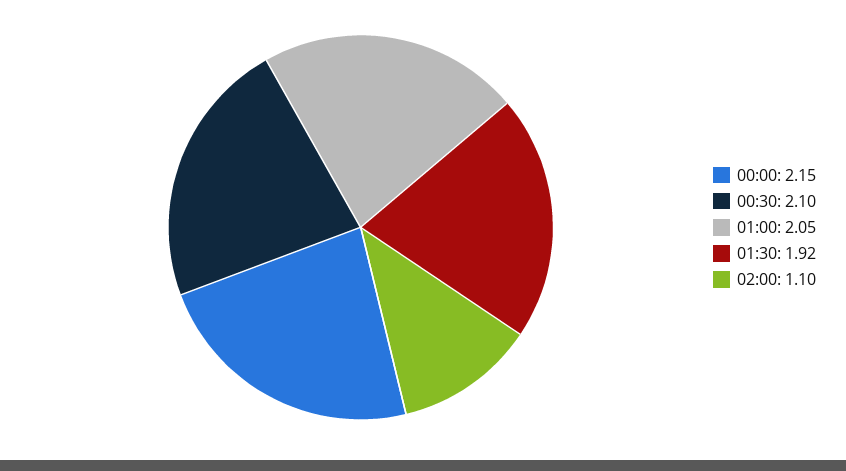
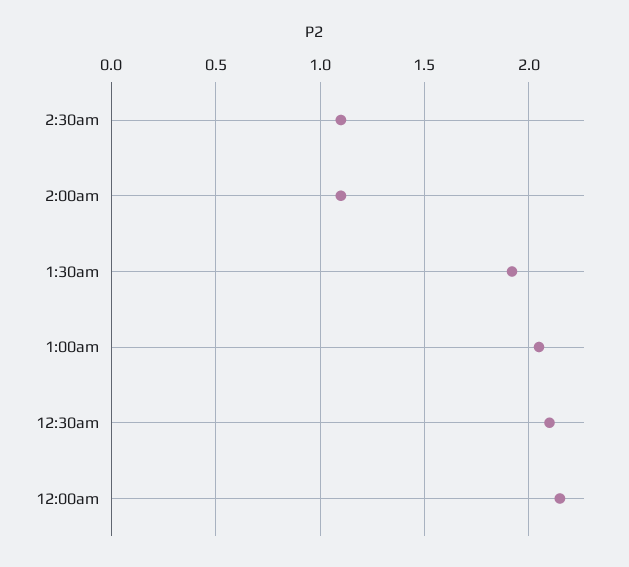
2:30am: none -> 1.1

